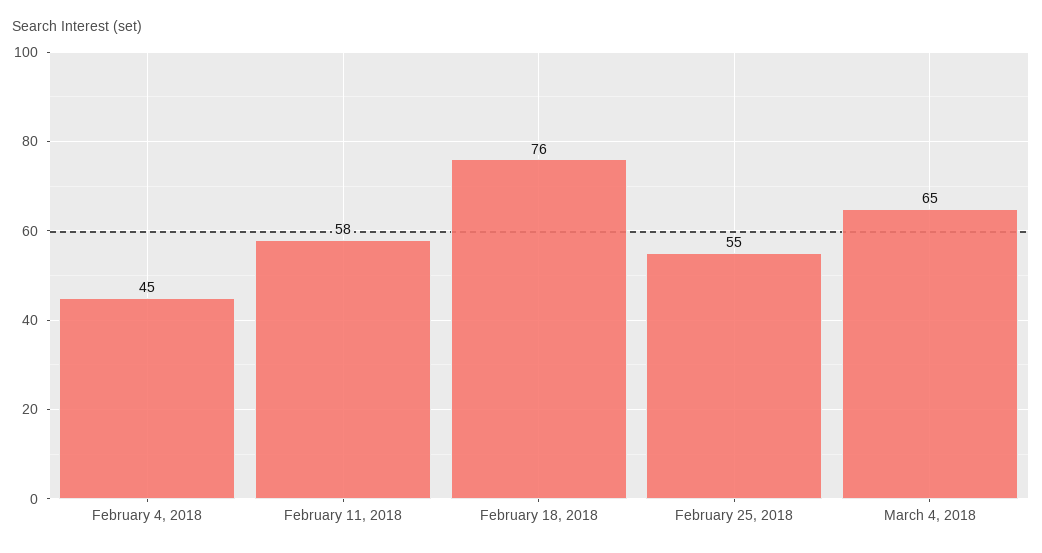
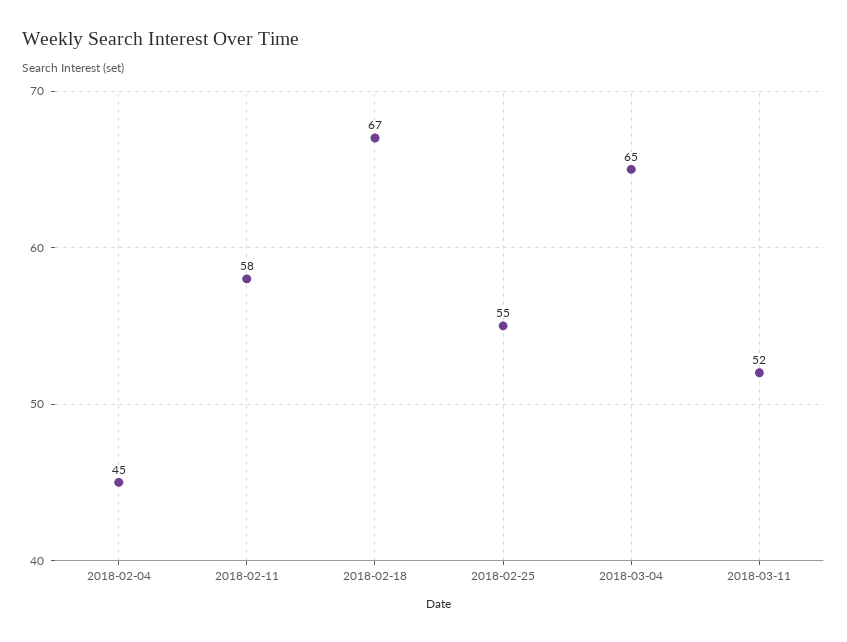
February 18, 2018: 76 -> 67
2018-03-11: none -> 52

